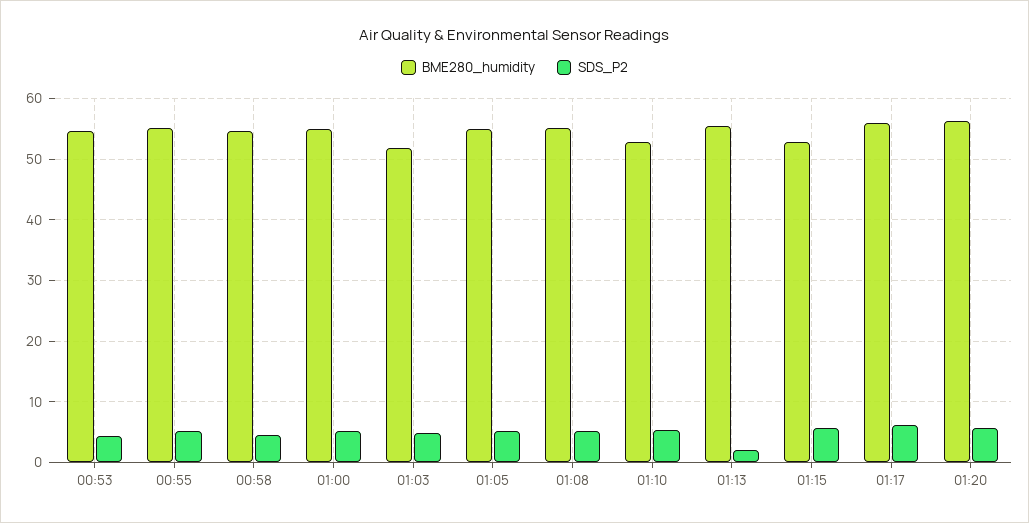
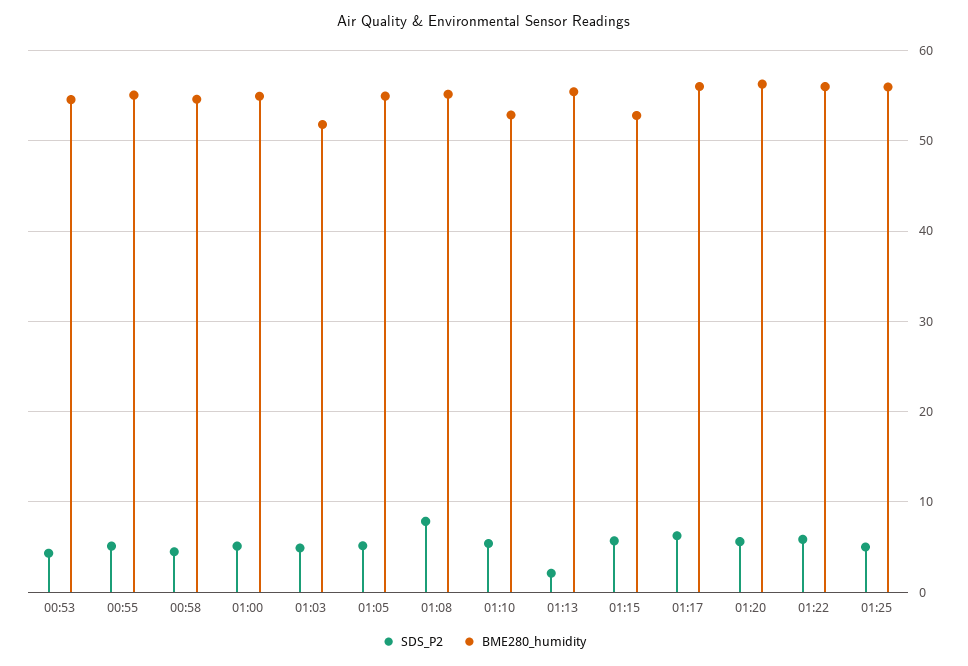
SDS_P2, 01:08: 5 -> 8
SDS_P2, 01:22: none -> 6
BME280_humidity, 01:22: none -> 56
SDS_P2, 01:25: none -> 5
BME280_humidity, 01:25: none -> 56

